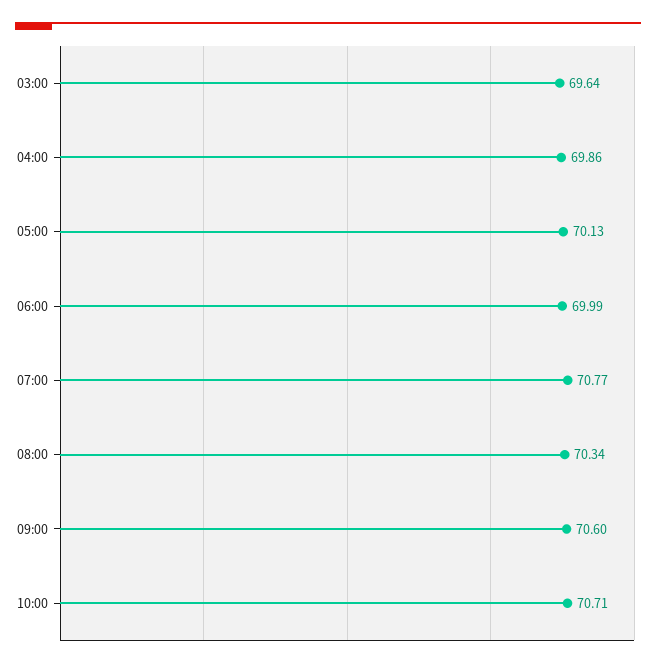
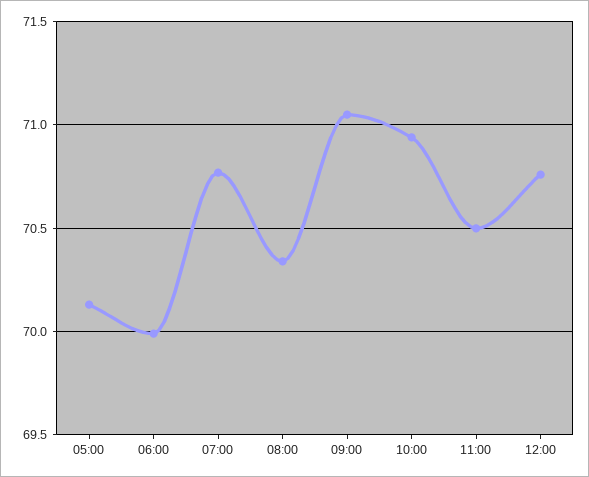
03:00: 69.64 -> none
04:00: 69.86 -> none
09:00: 70.6 -> 71.05
10:00: 70.71 -> 70.95
11:00: none -> 70.5
12:00: none -> 70.75

